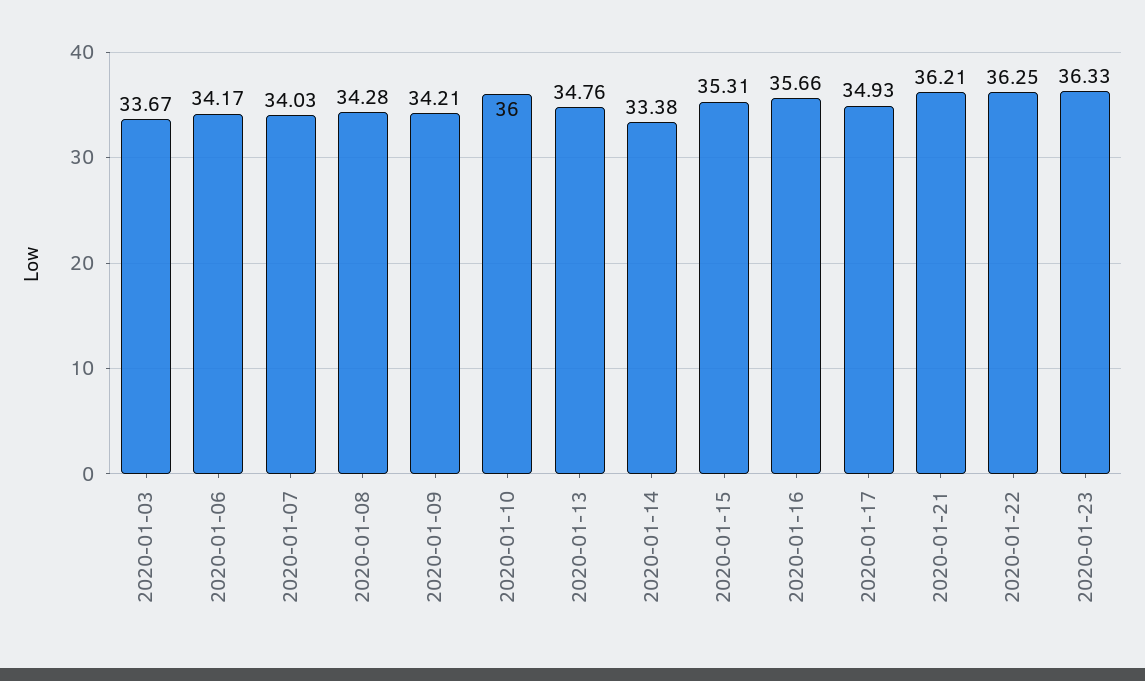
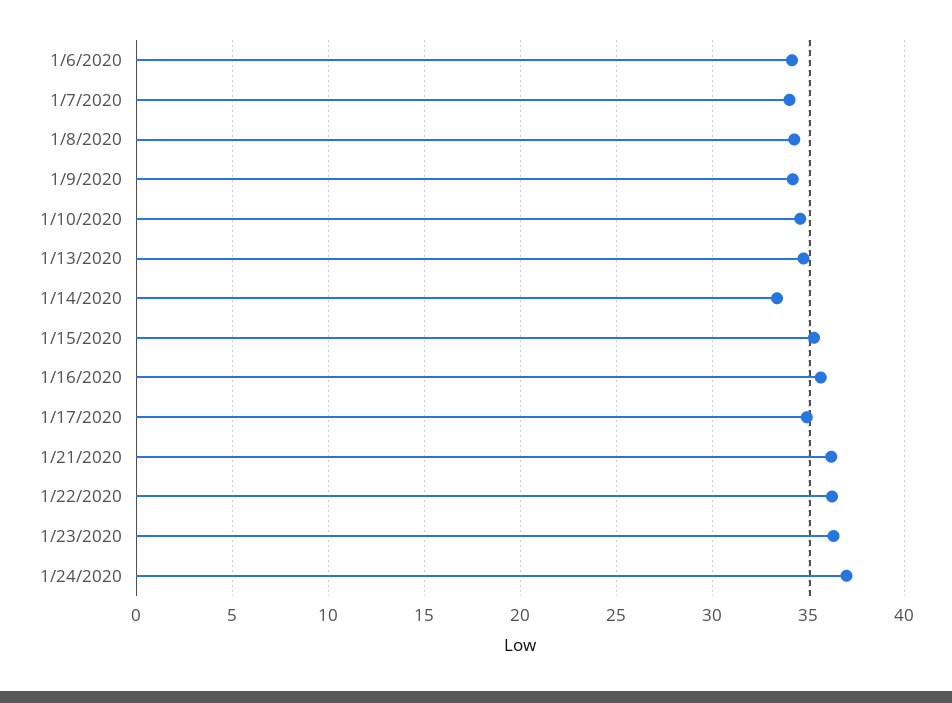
2020-01-03: 33.67 -> none
2020-01-10: 36 -> 34.5
1/24/2020: none -> 37

